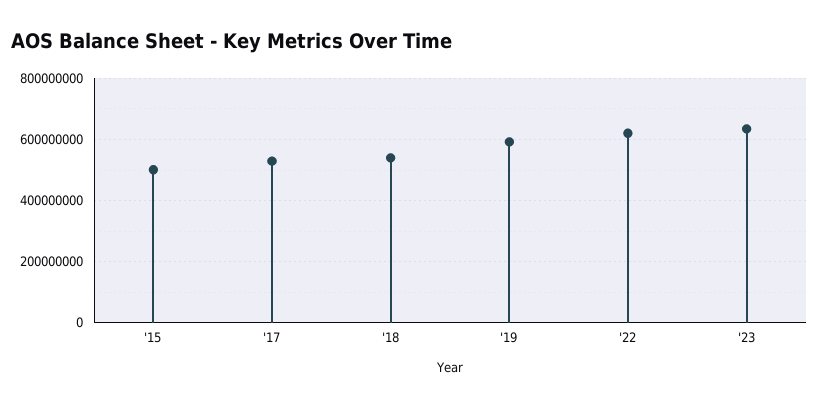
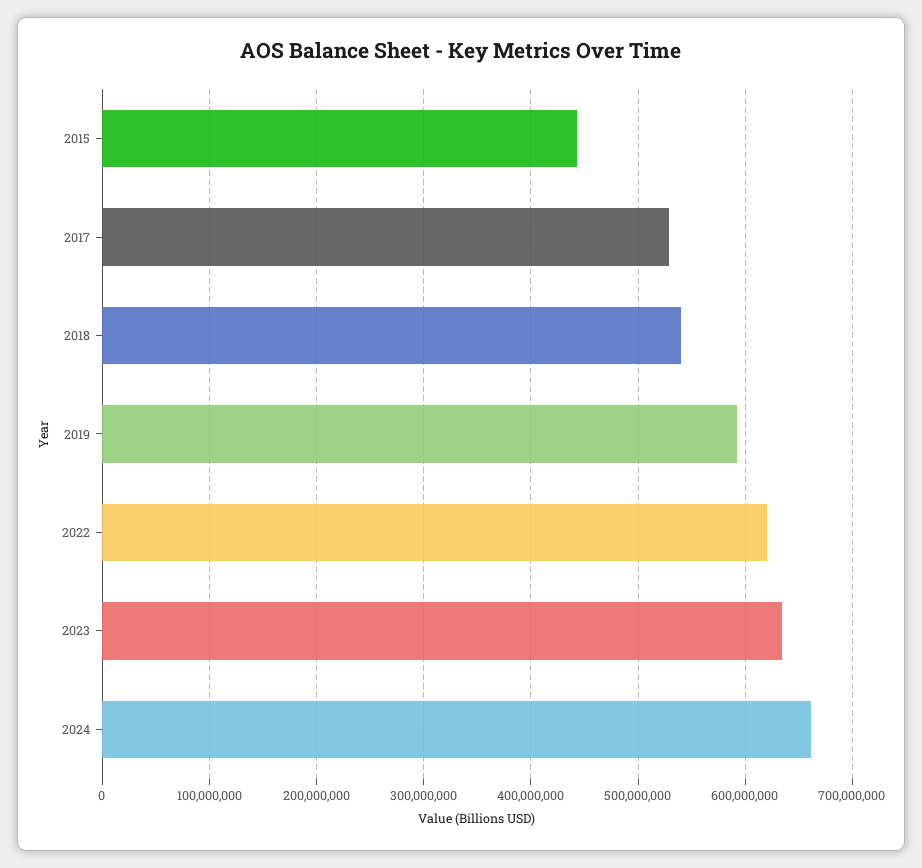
'15: 500000000 -> 440000000
2024: none -> 660000000

